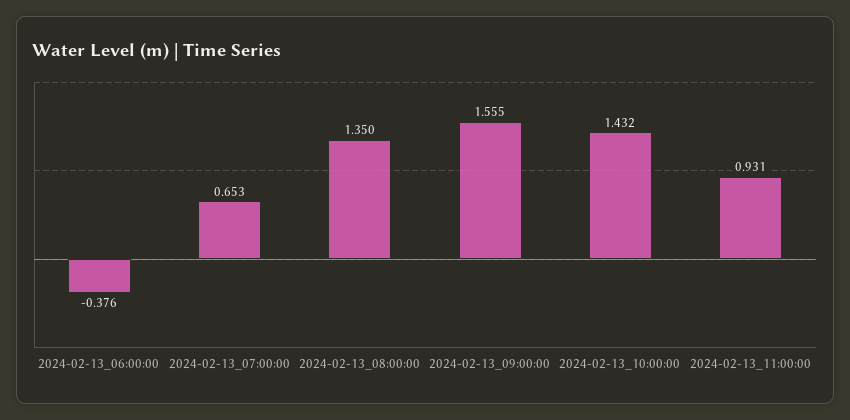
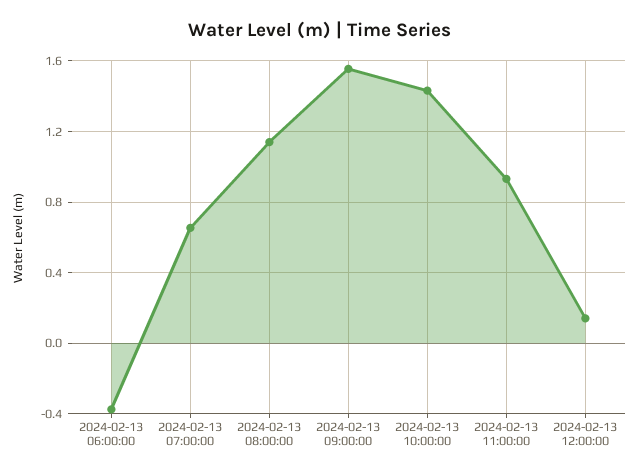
2024-02-13_08:00:00: 1.35 -> 1.15
2024-02-13 12:00:00: none -> 0.15

